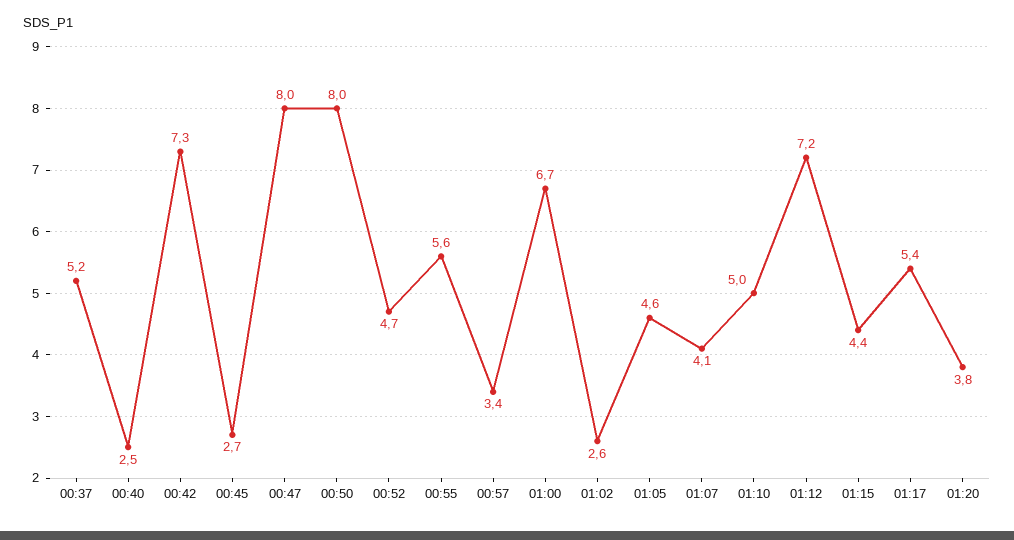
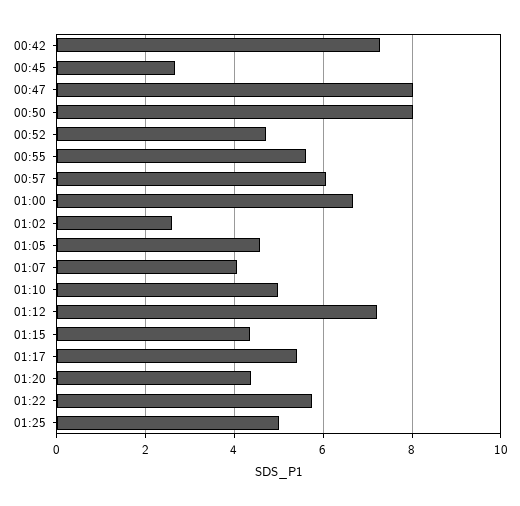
00:37: 5.2 -> none
00:40: 2.5 -> none
00:57: 3.4 -> 6
01:20: 3.8 -> 4.4
01:22: none -> 5.8
01:25: none -> 5

